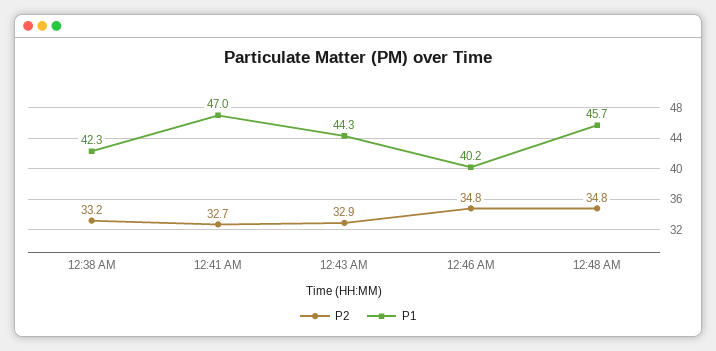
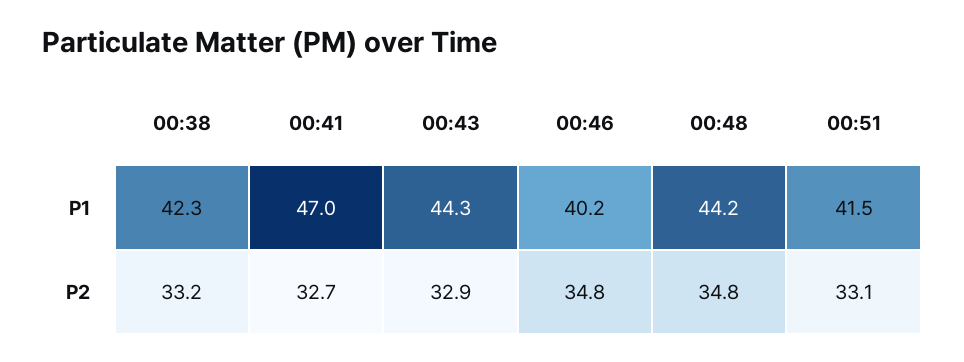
P1, 12:48 AM: 45.7 -> 44.2
P1, 00:51: none -> 41.5
P2, 00:51: none -> 33.1

